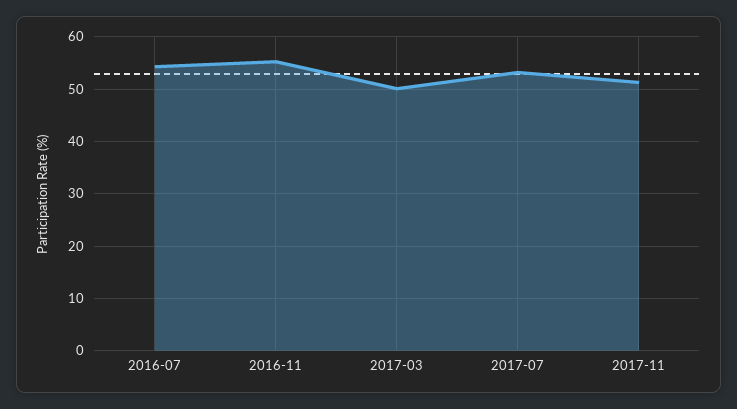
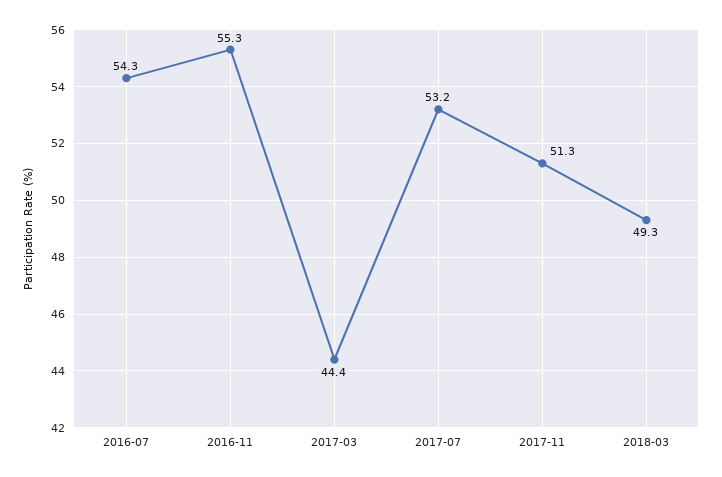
2017-03: 50 -> 44.4
2018-03: none -> 49.3

